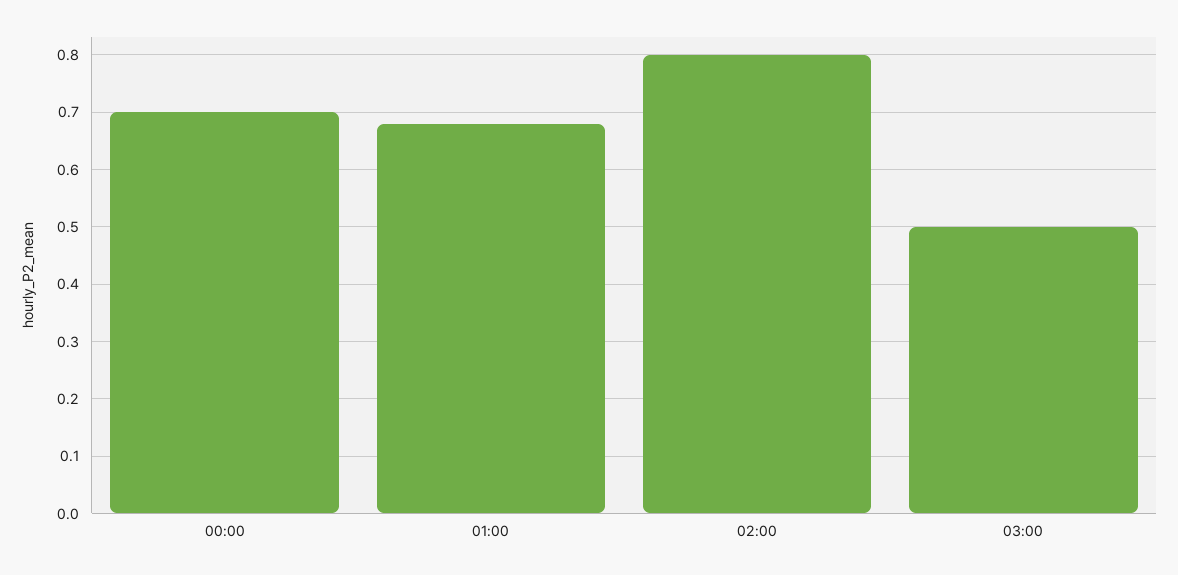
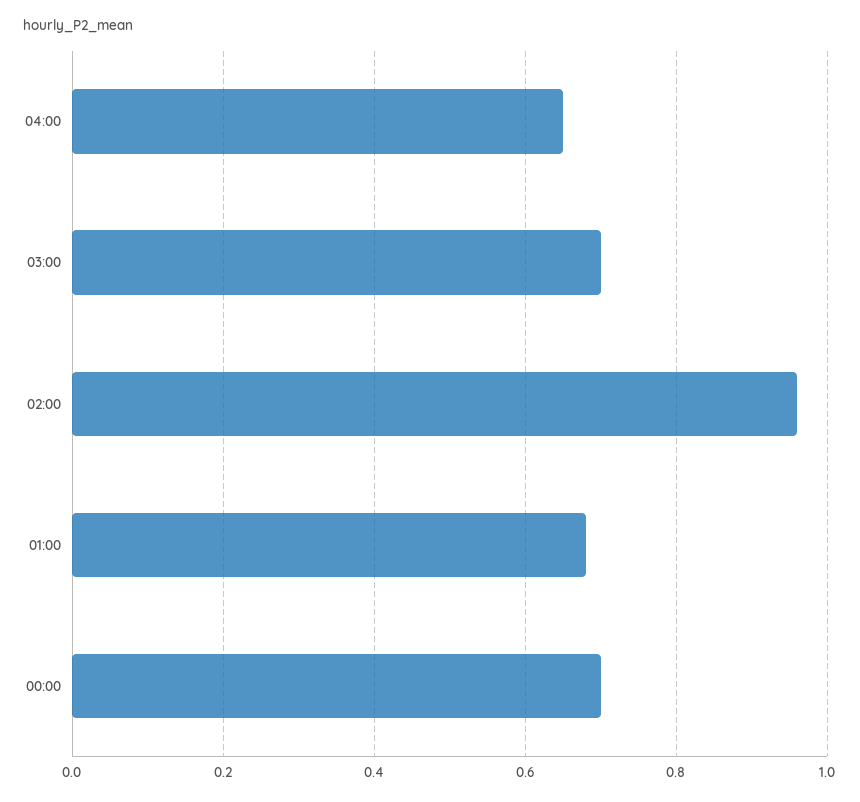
02:00: 0.8 -> 0.95
03:00: 0.5 -> 0.7
04:00: none -> 0.65

